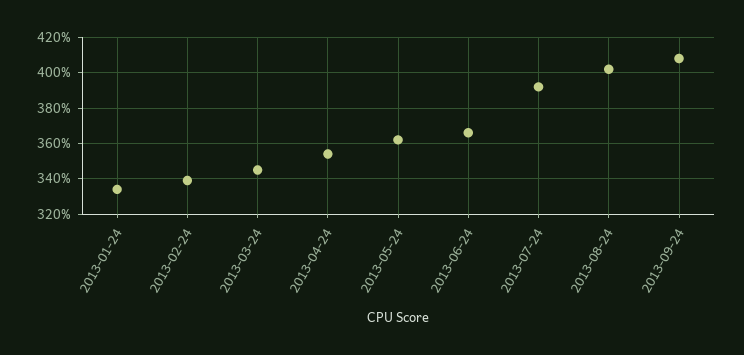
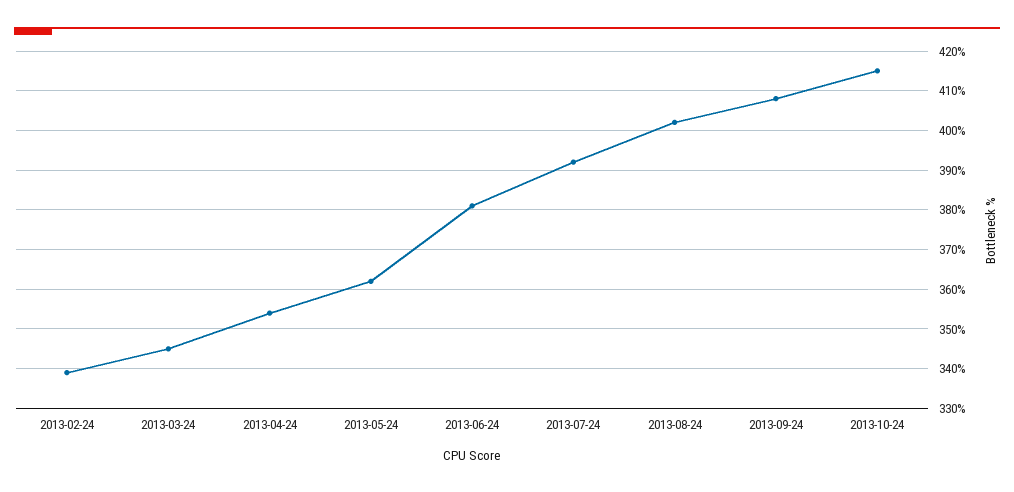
2013-01-24: 335 -> none
2013-06-24: 365 -> 380
2013-10-24: none -> 415

